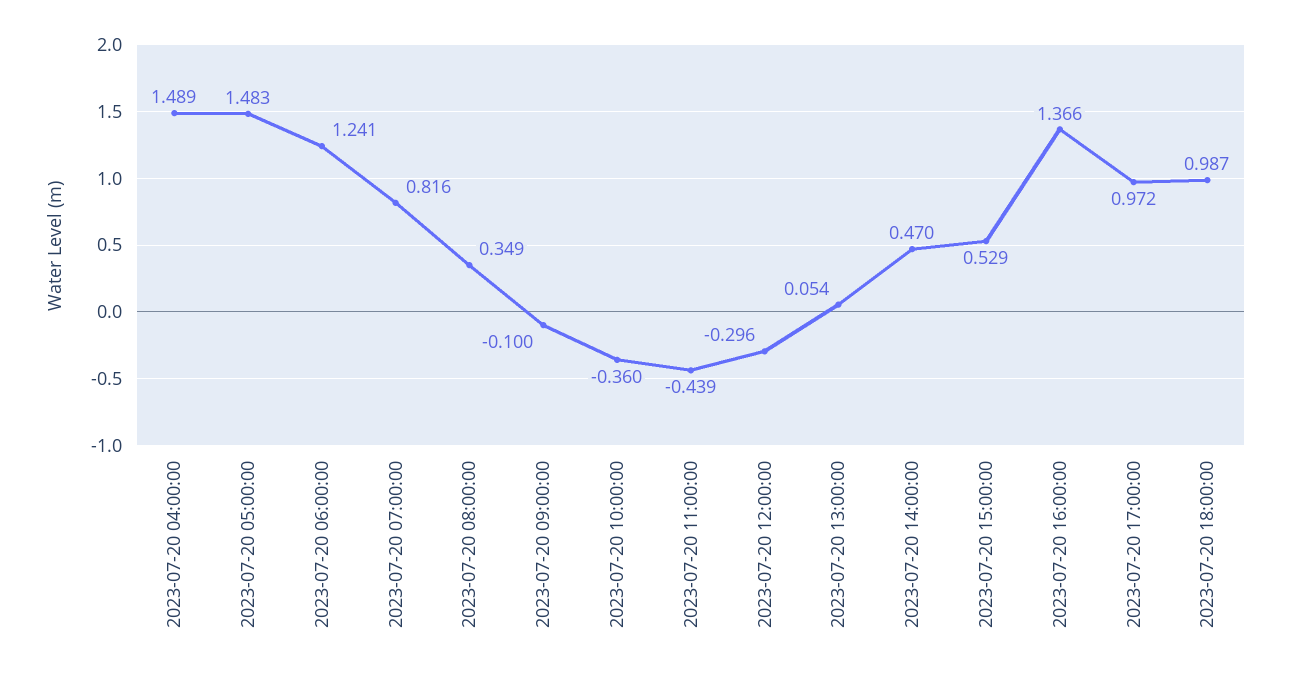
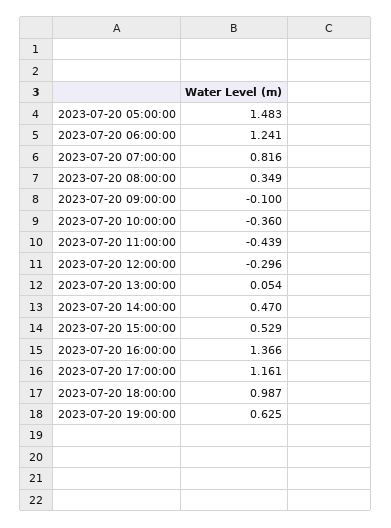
2023-07-20 04:00:00: 1.489 -> none
2023-07-20 17:00:00: 0.972 -> 1.161
2023-07-20 19:00:00: none -> 0.625

